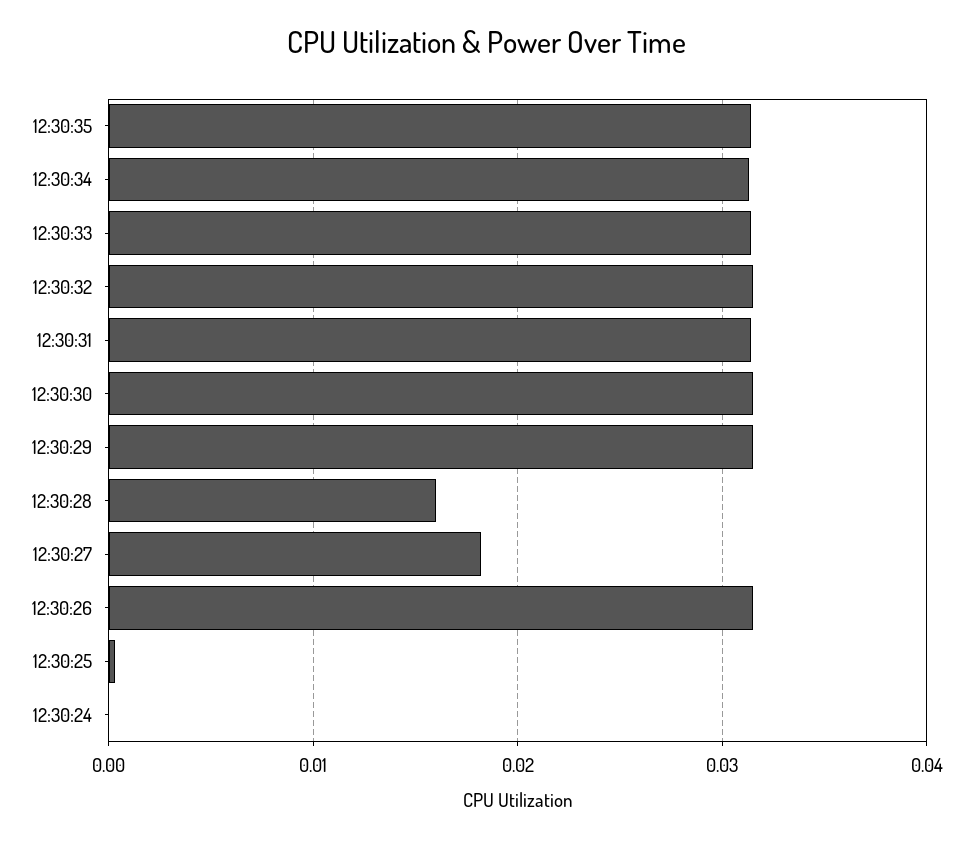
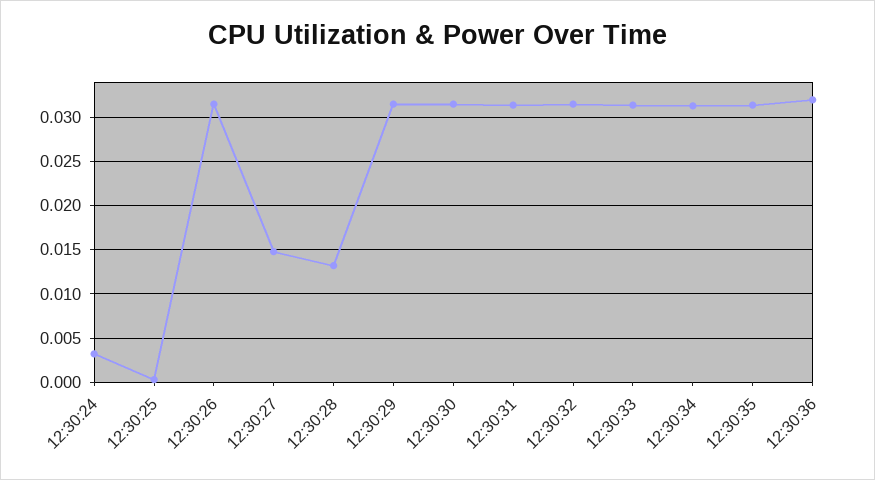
12:30:28: 0.016 -> 0.013
12:30:27: 0.018 -> 0.015
12:30:24: 0 -> 0.003
12:30:36: none -> 0.032

